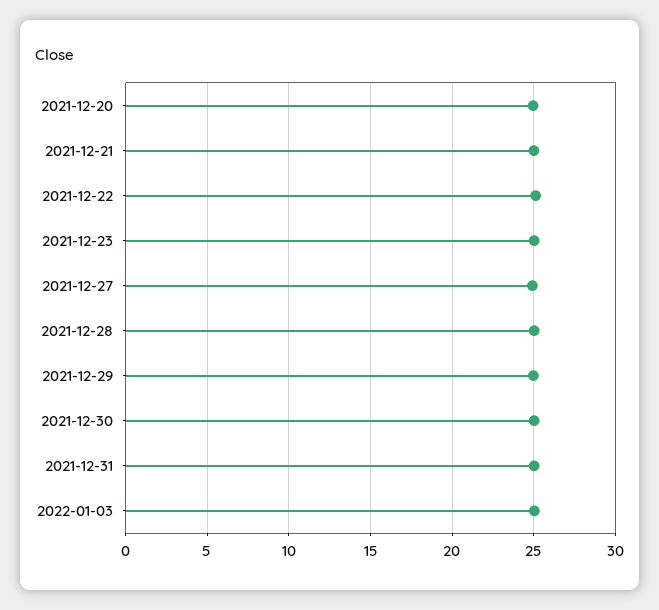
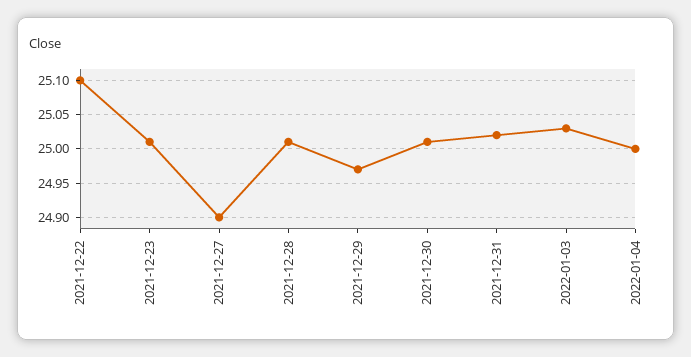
2021-12-20: 25 -> none
2021-12-21: 25 -> none
2022-01-04: none -> 25

